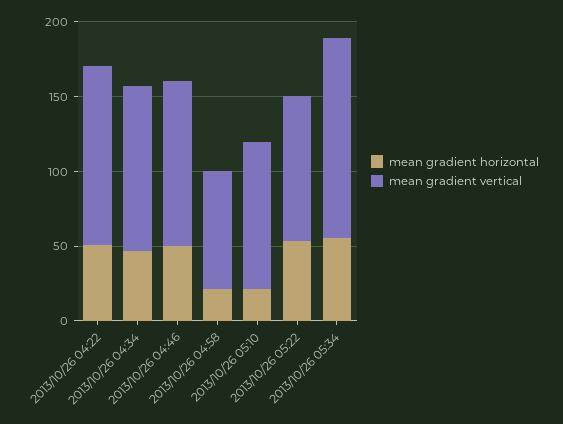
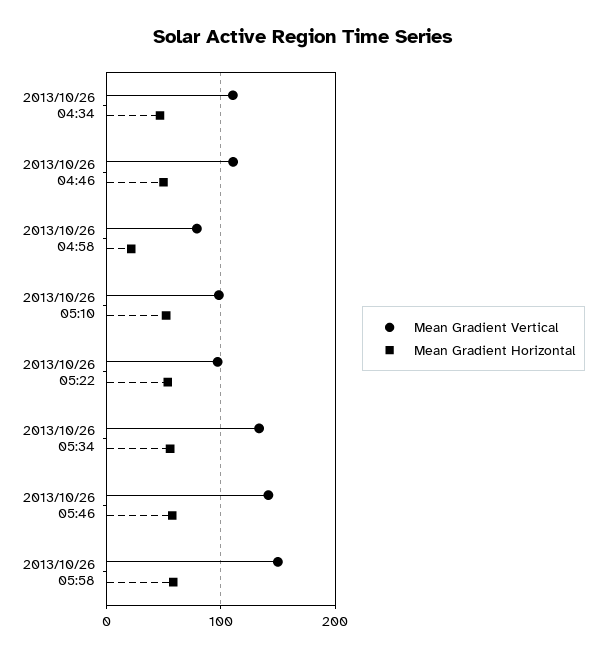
mean gradient horizontal, 2013/10/26 04:22: 50 -> none
mean gradient vertical, 2013/10/26 04:22: 120 -> none
mean gradient horizontal, 2013/10/26 05:10: 20 -> 50
mean gradient vertical, 2013/10/26 05:46: none -> 140
mean gradient horizontal, 2013/10/26 05:46: none -> 60
mean gradient vertical, 2013/10/26 05:58: none -> 150
mean gradient horizontal, 2013/10/26 05:58: none -> 60

